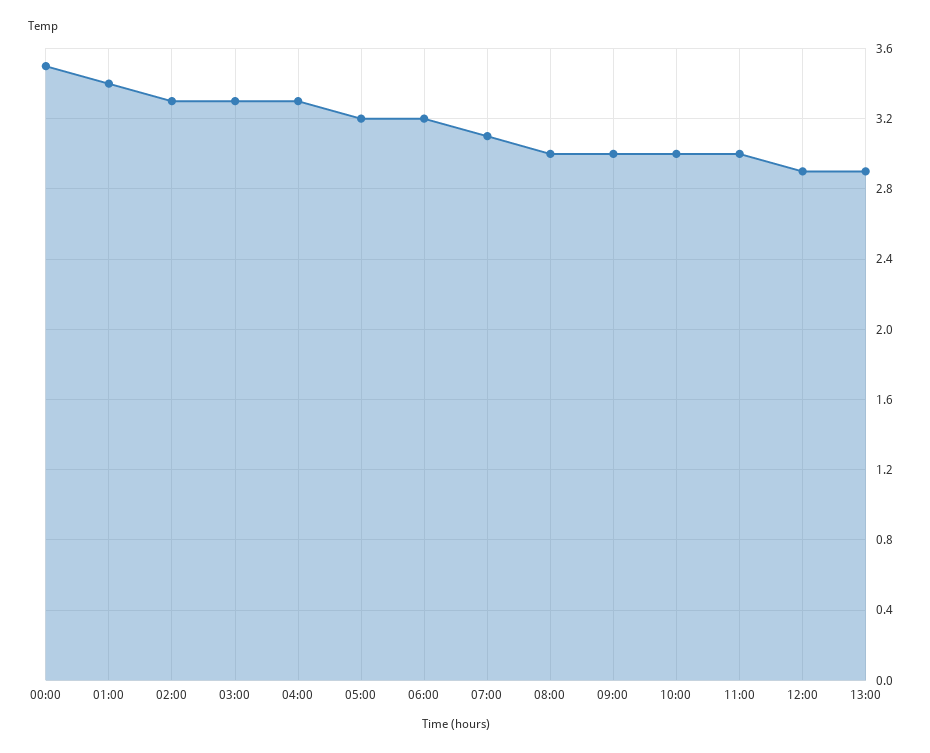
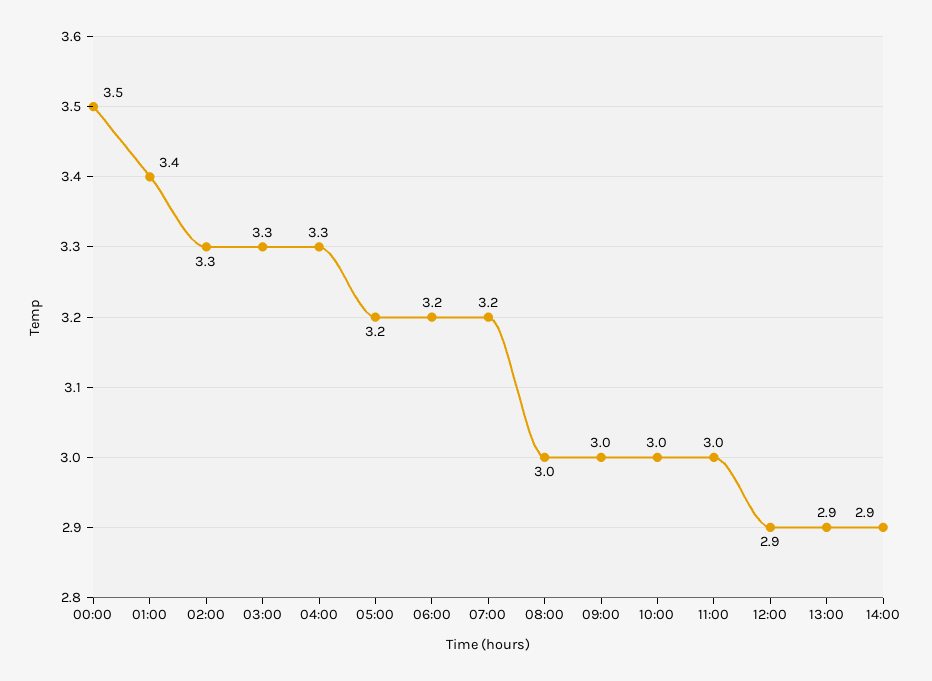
07:00: 3.1 -> 3.2
14:00: none -> 2.9

